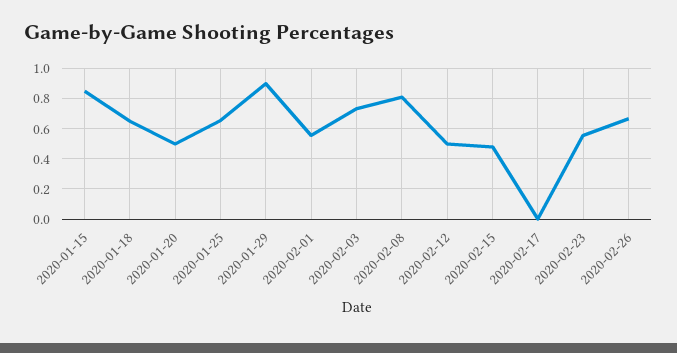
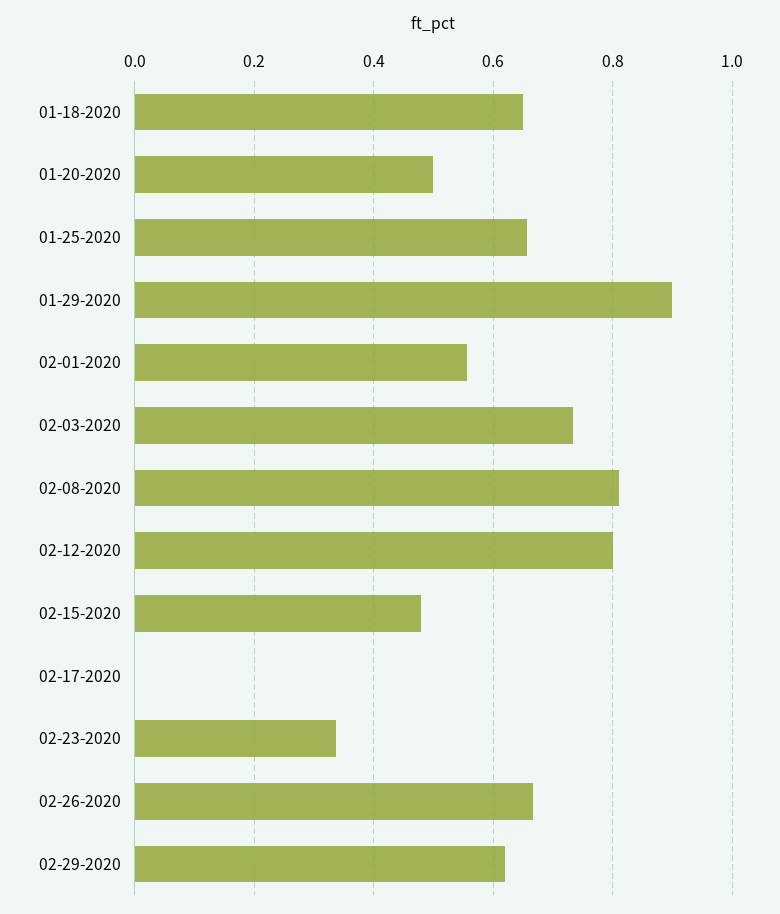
2020-01-15: 0.85 -> none
2020-02-12: 0.5 -> 0.8
2020-02-23: 0.55 -> 0.34
02-29-2020: none -> 0.62

